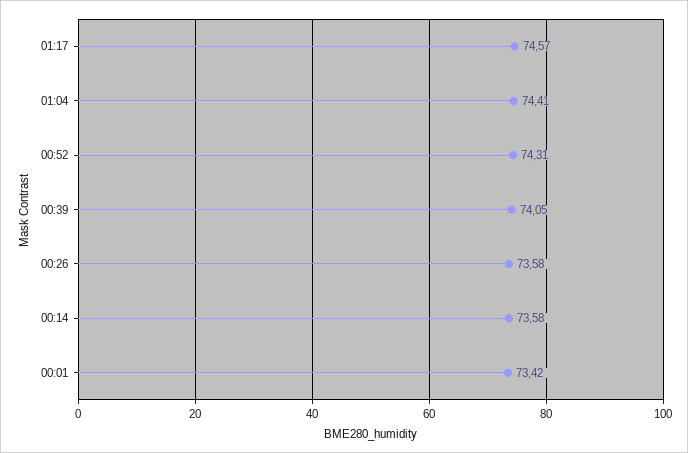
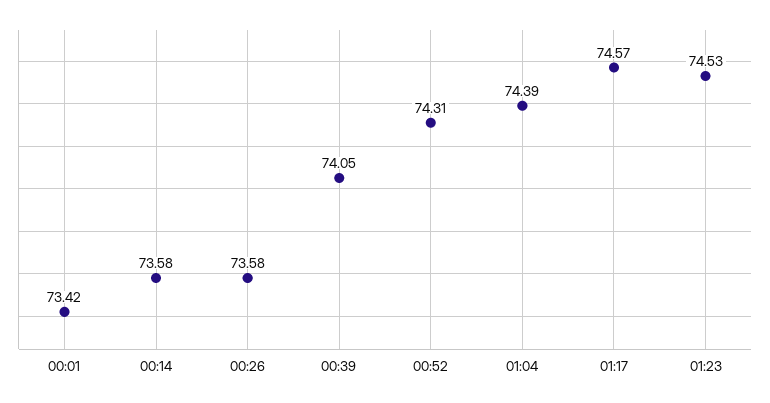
01:04: 74.41 -> 74.39
01:23: none -> 74.53

